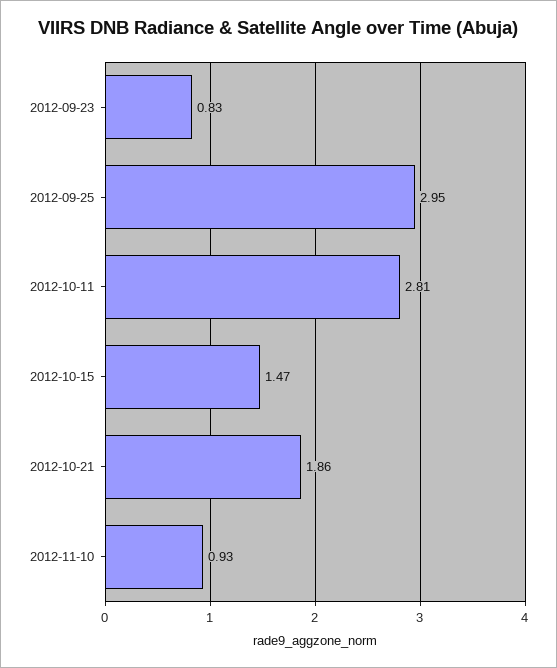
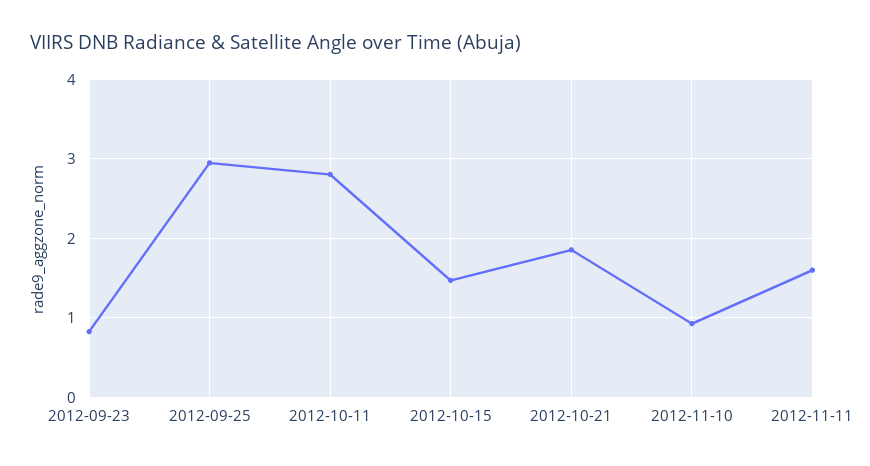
2012-11-11: none -> 1.6

